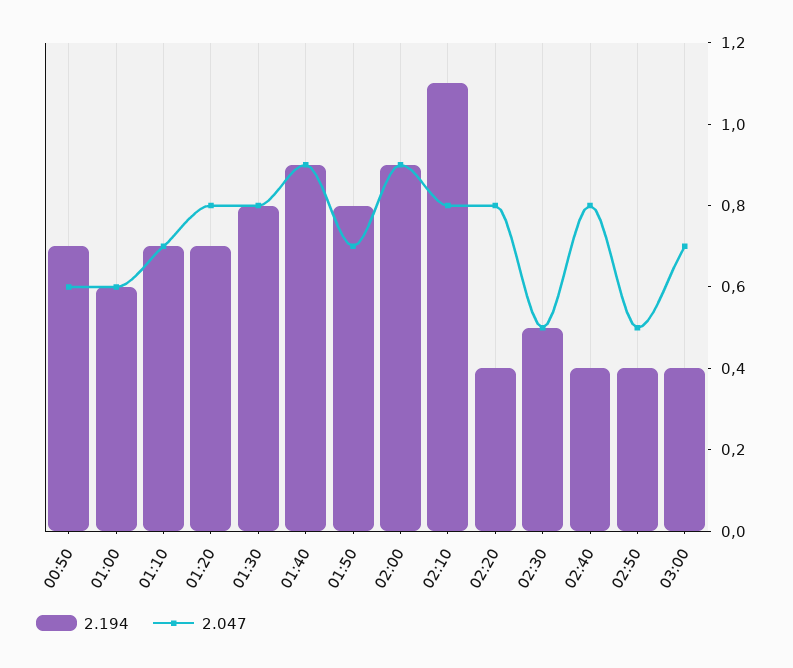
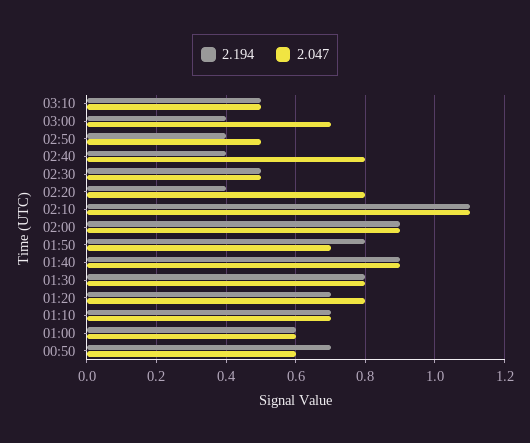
2.047, 02:10: 0.8 -> 1.1
2.194, 03:10: none -> 0.5
2.047, 03:10: none -> 0.5

